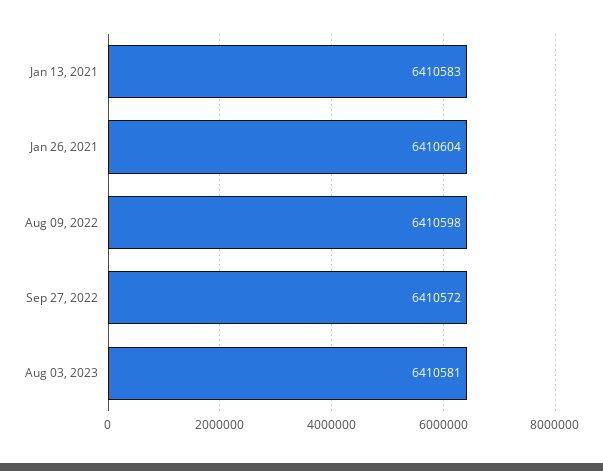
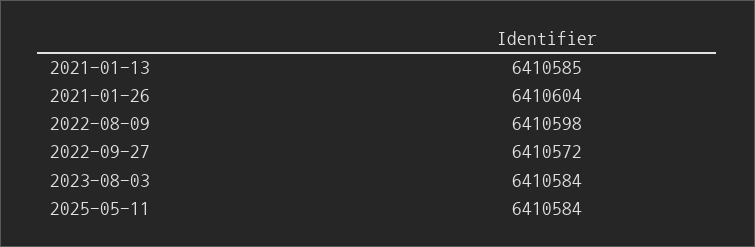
Jan 13, 2021: 6410583 -> 6410585
Aug 03, 2023: 6410581 -> 6410584
2025-05-11: none -> 6410584

